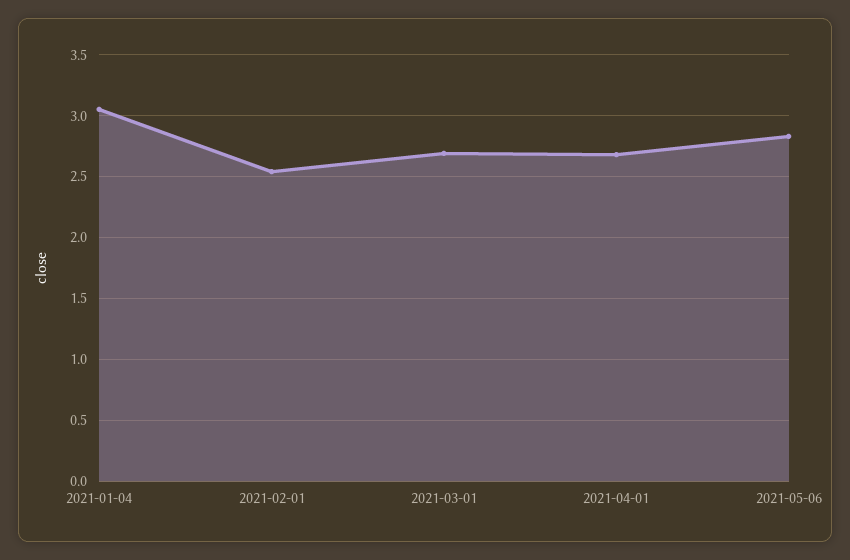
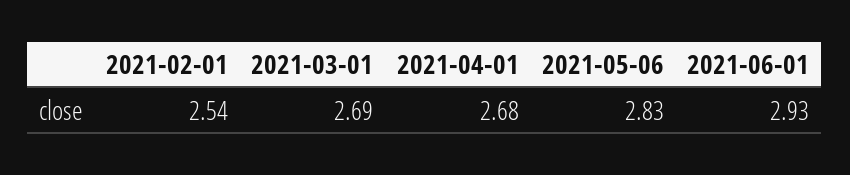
2021-01-04: 3.05 -> none
2021-06-01: none -> 2.93

